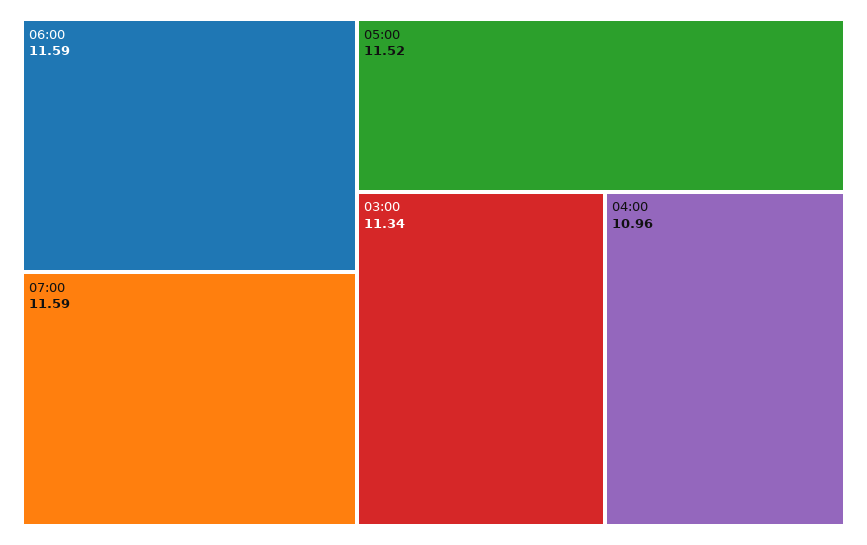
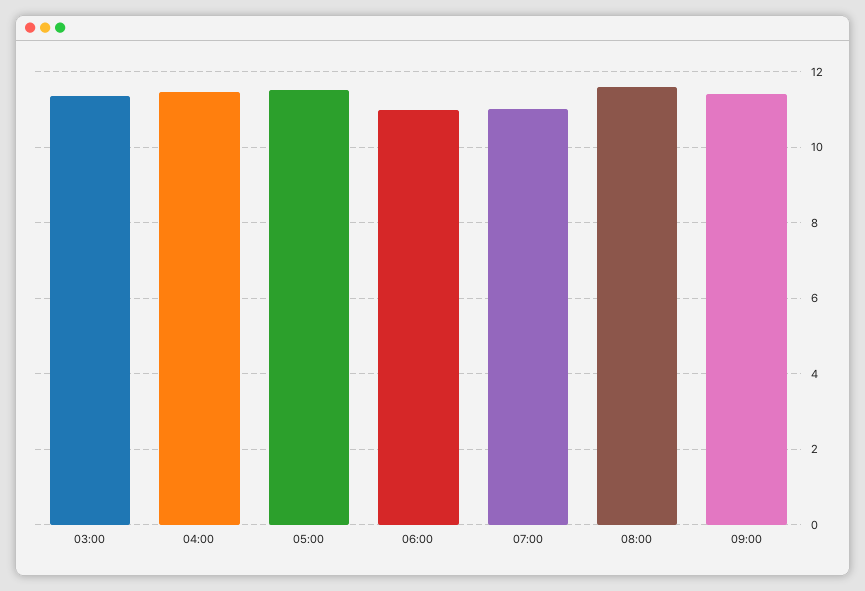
06:00: 11.59 -> 11
07:00: 11.59 -> 11
04:00: 10.96 -> 11.4
08:00: none -> 11.6
09:00: none -> 11.4

